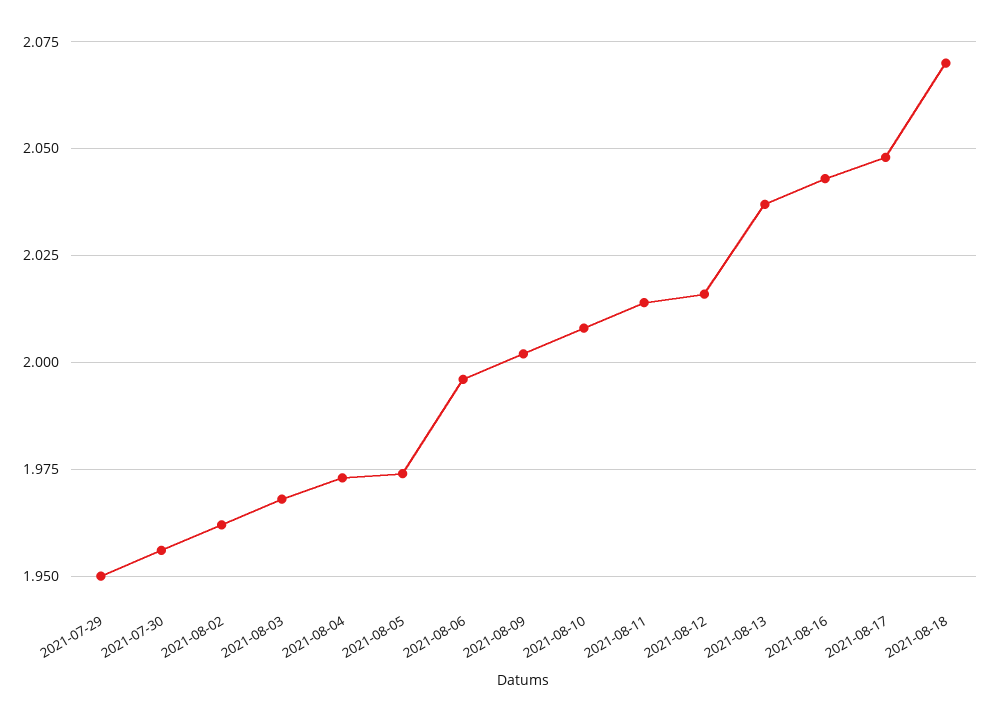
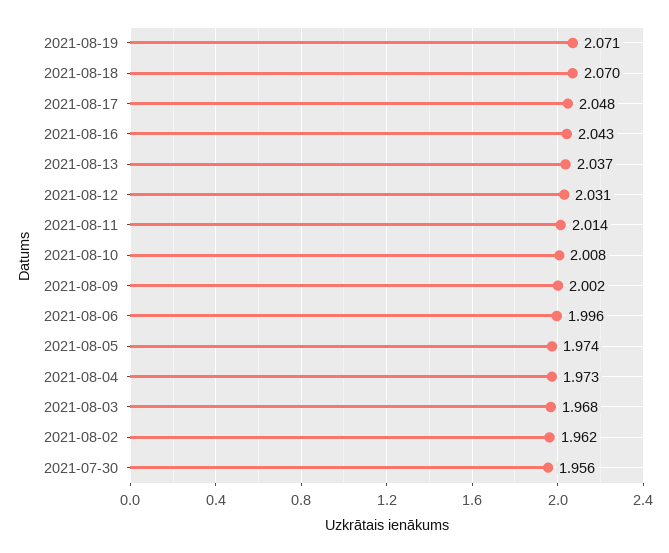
2021-07-29: 1.95 -> none
2021-08-12: 2.015 -> 2.031
2021-08-19: none -> 2.071

